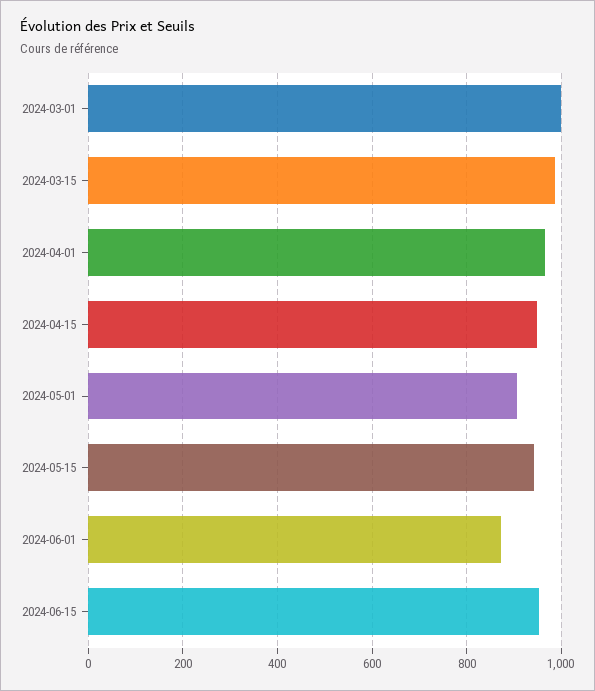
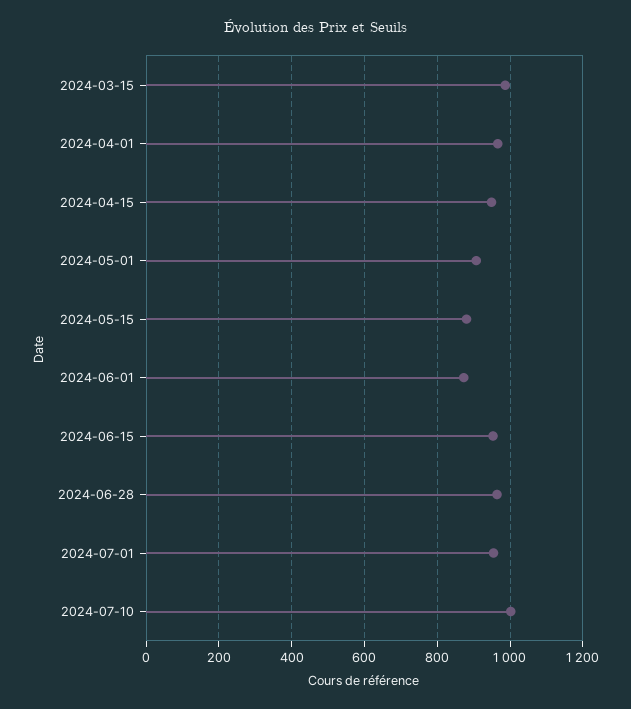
2024-03-01: 1000 -> none
2024-05-15: 940 -> 880
2024-06-28: none -> 960
2024-07-01: none -> 960
2024-07-10: none -> 1000

